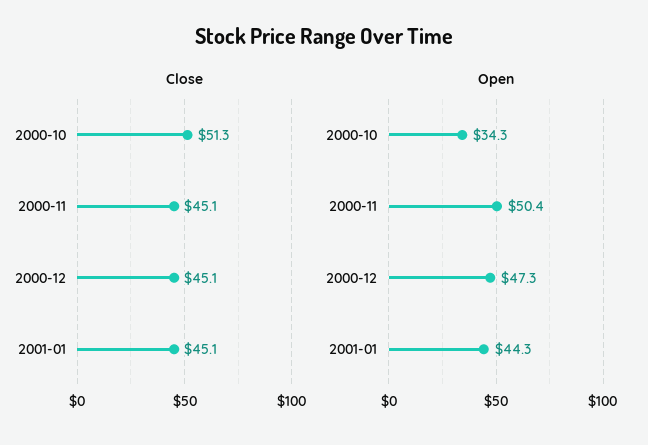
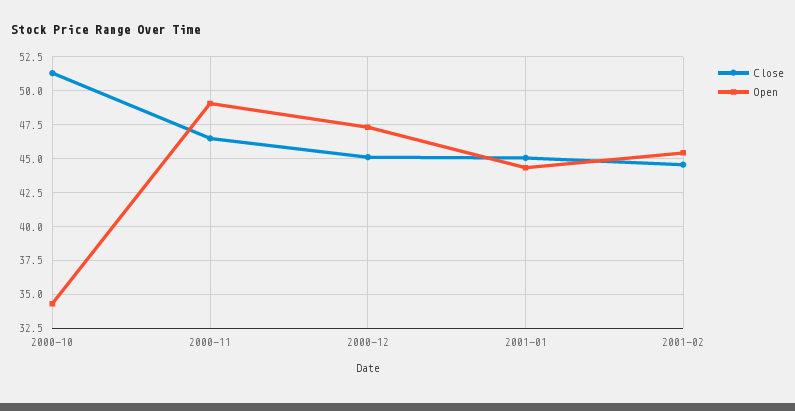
Close, 2000-11: 45.1 -> 46.5
Open, 2000-11: 50.4 -> 49
Close, 2001-02: none -> 44.5
Open, 2001-02: none -> 45.5

